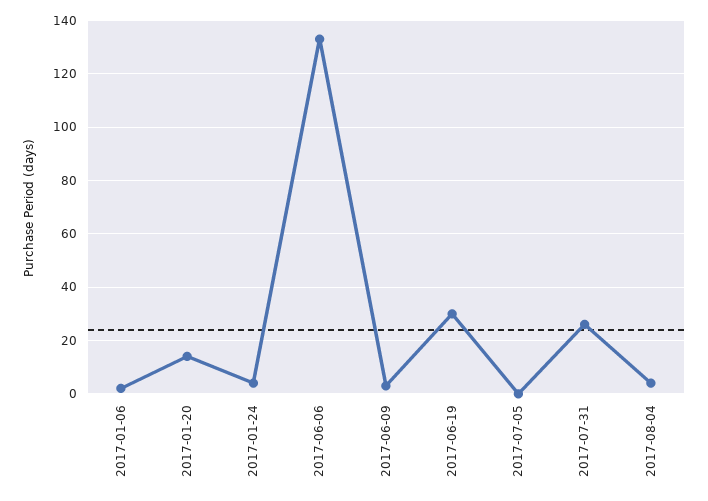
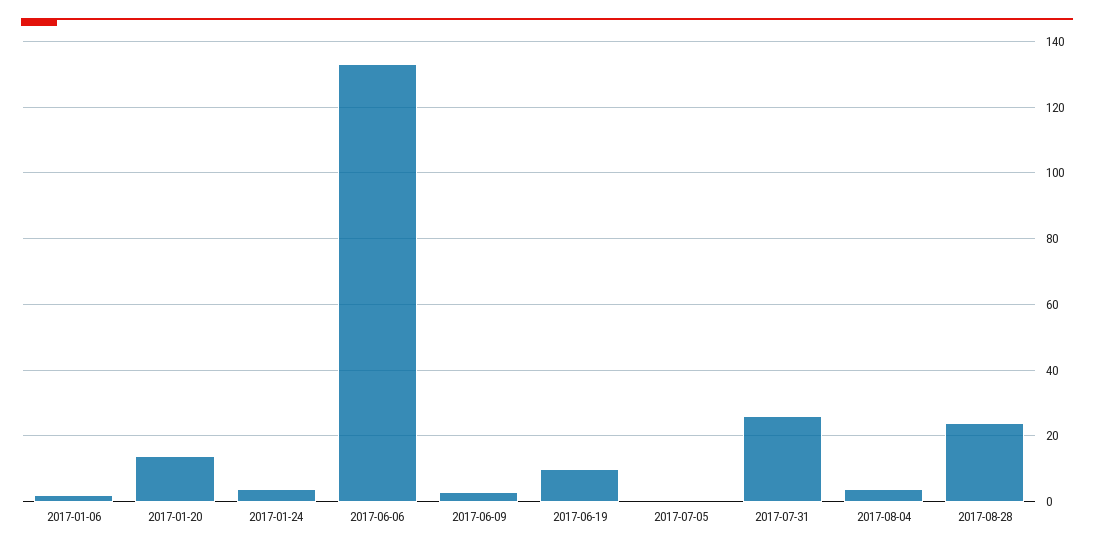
2017-06-19: 30 -> 10
2017-08-28: none -> 25

